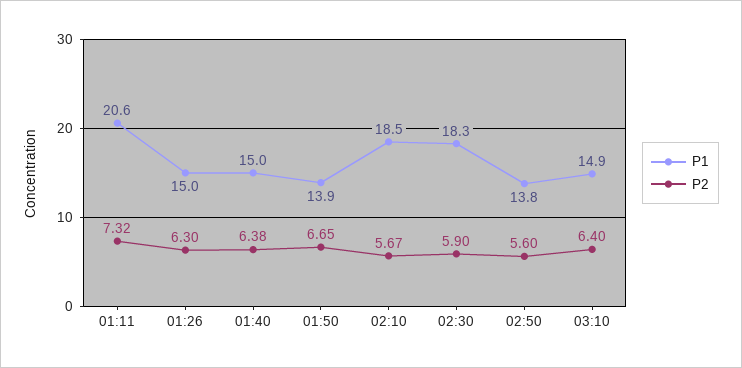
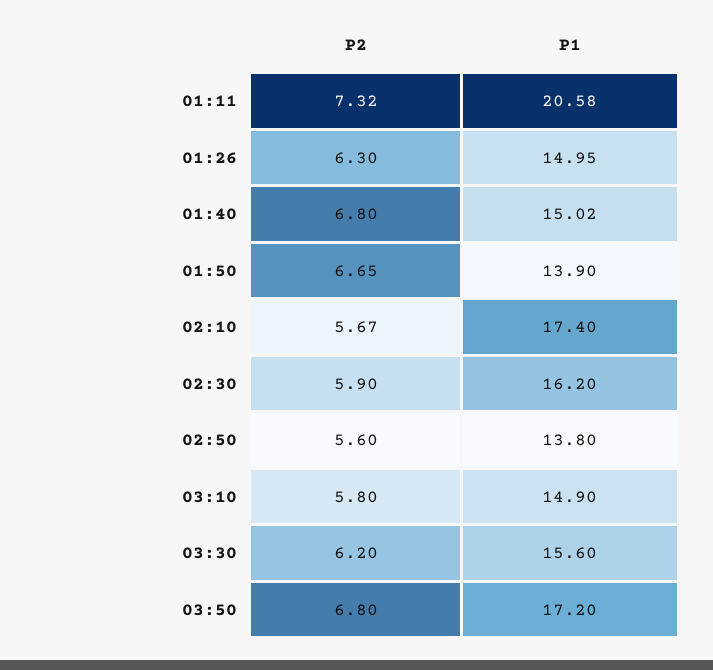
P2, 01:40: 6.38 -> 6.8
P1, 02:10: 18.5 -> 17.4
P1, 02:30: 18.3 -> 16.2
P2, 03:10: 6.4 -> 5.8
P2, 03:30: none -> 6.2
P1, 03:30: none -> 15.6
P2, 03:50: none -> 6.8
P1, 03:50: none -> 17.2

